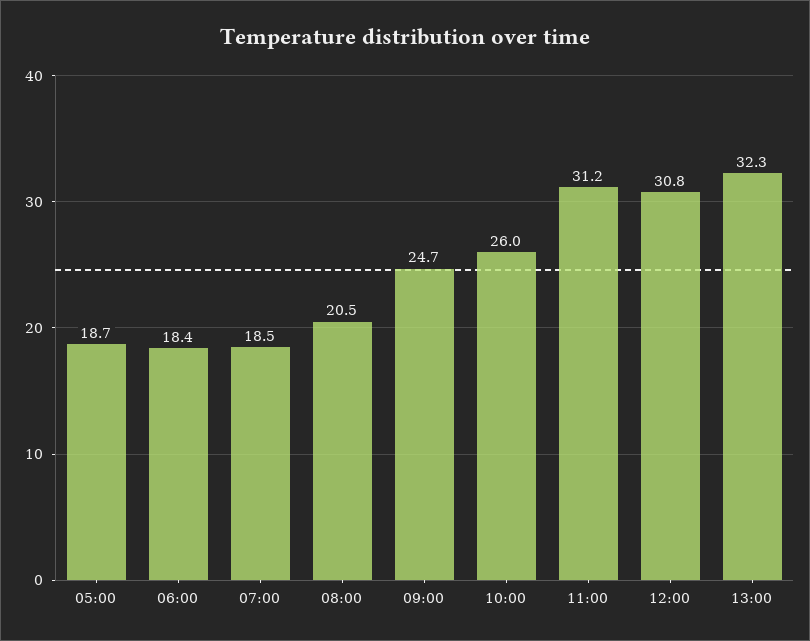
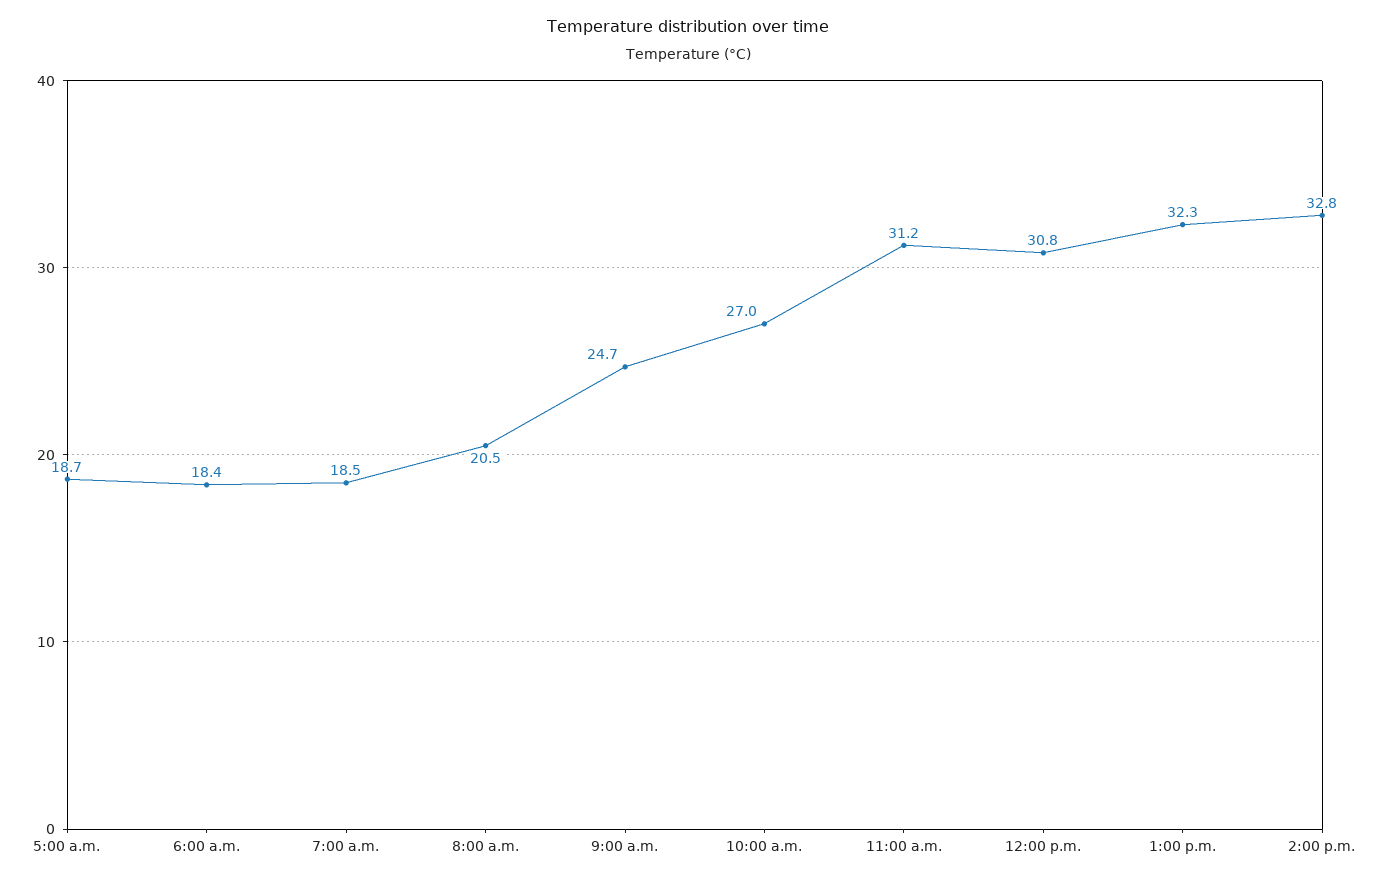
10:00: 26 -> 27
2:00 p.m.: none -> 32.8

